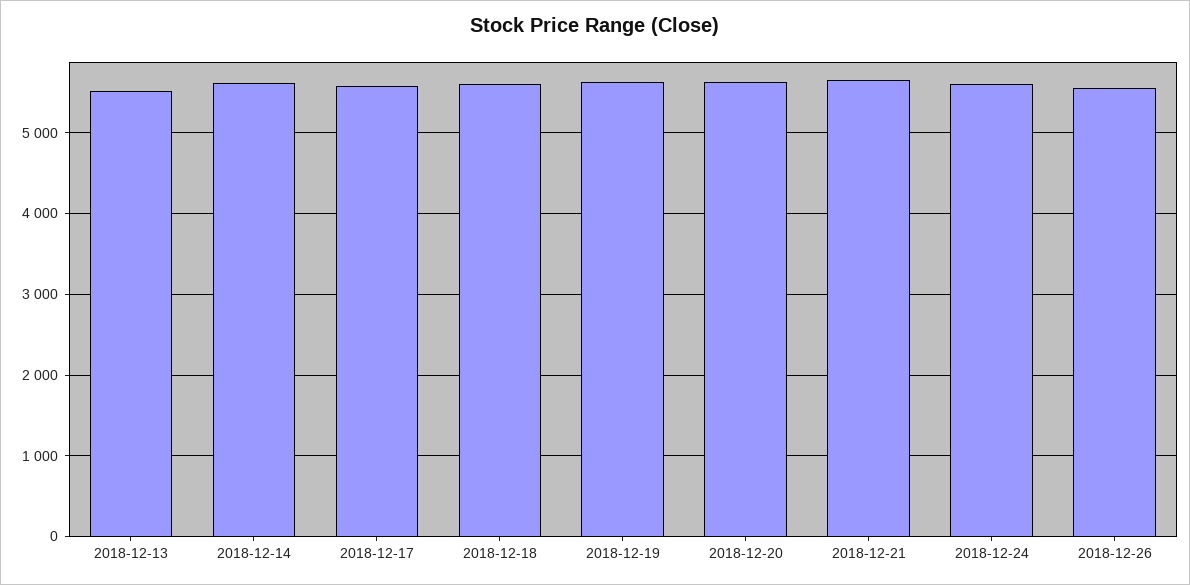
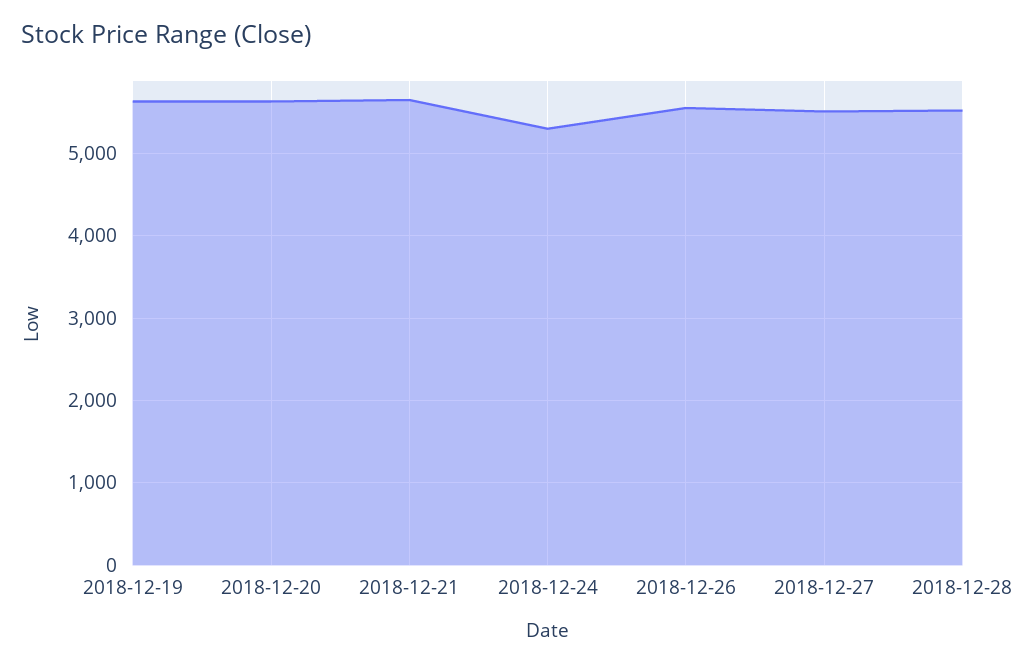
2018-12-13: 5500 -> none
2018-12-14: 5600 -> none
2018-12-17: 5600 -> none
2018-12-18: 5600 -> none
2018-12-24: 5600 -> 5300
2018-12-27: none -> 5500
2018-12-28: none -> 5500

